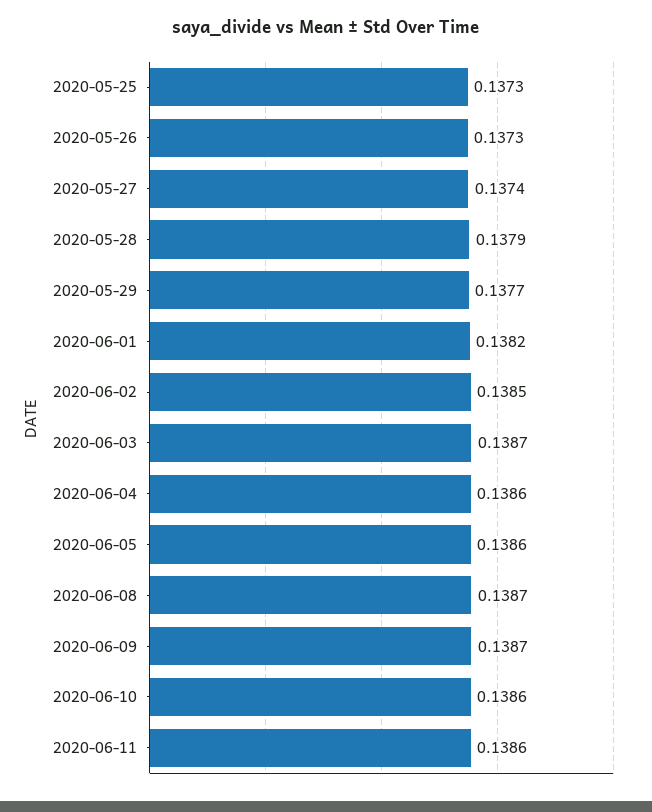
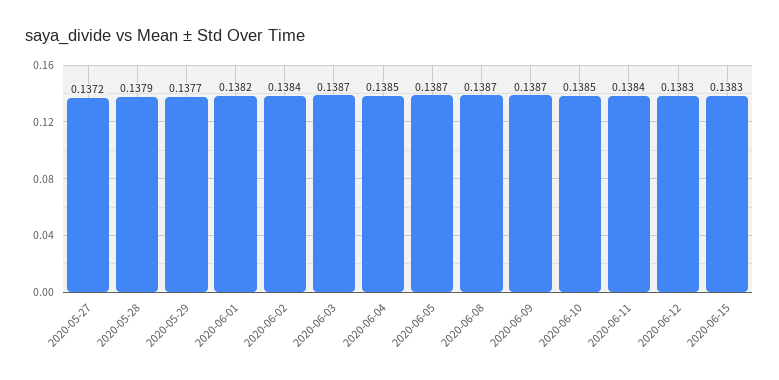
2020-05-25: 0.1373 -> none
2020-05-26: 0.1373 -> none
2020-05-27: 0.1374 -> 0.1372
2020-06-02: 0.1385 -> 0.1384
2020-06-04: 0.1386 -> 0.1385
2020-06-05: 0.1386 -> 0.1387
2020-06-10: 0.1386 -> 0.1385
2020-06-11: 0.1386 -> 0.1384
2020-06-12: none -> 0.1383
2020-06-15: none -> 0.1383

